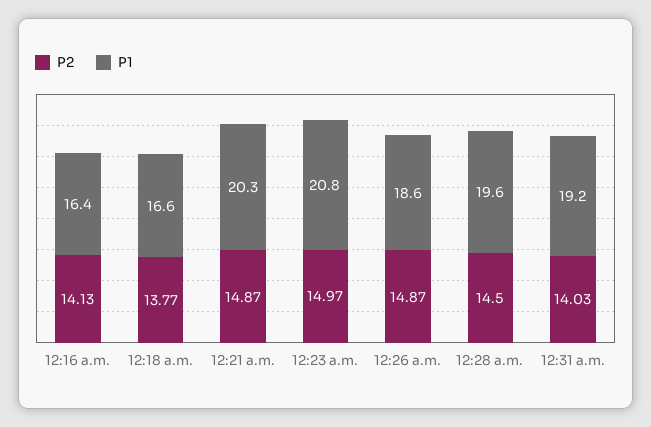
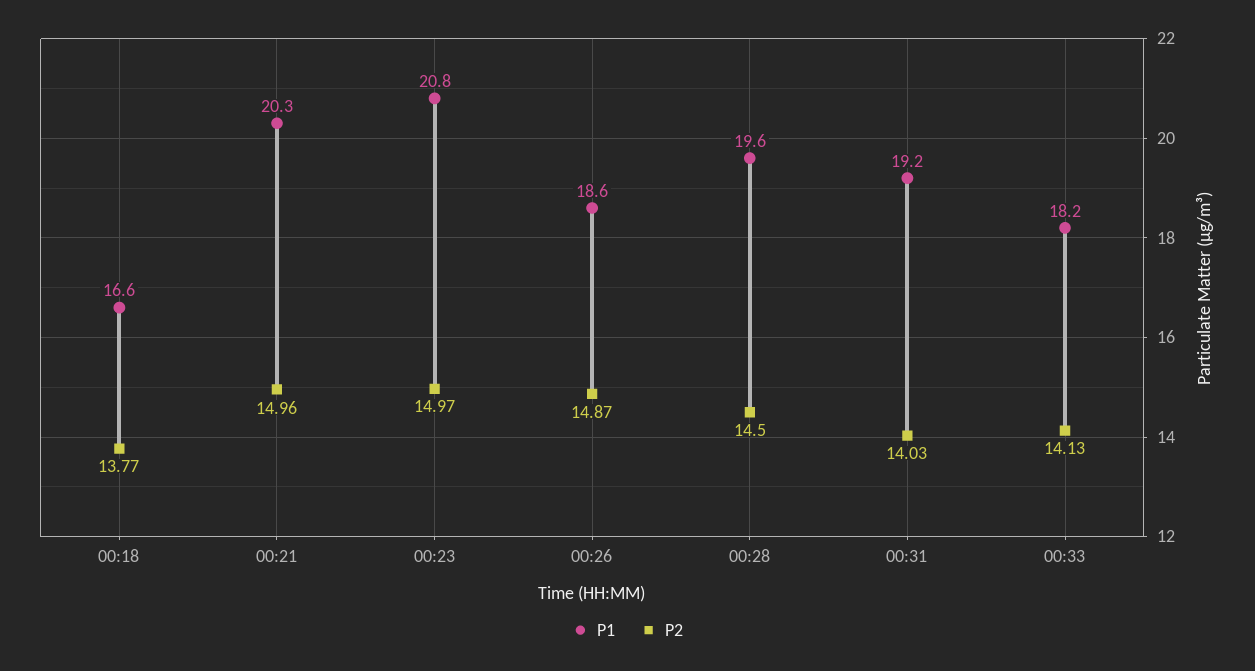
P2, 12:16 a.m.: 14.13 -> none
P1, 12:16 a.m.: 16.4 -> none
P2, 12:21 a.m.: 14.87 -> 14.96
P1, 00:33: none -> 18.2
P2, 00:33: none -> 14.13

